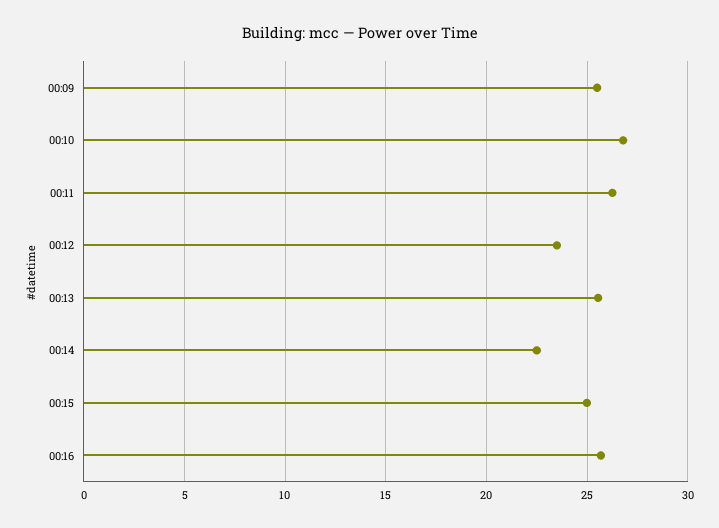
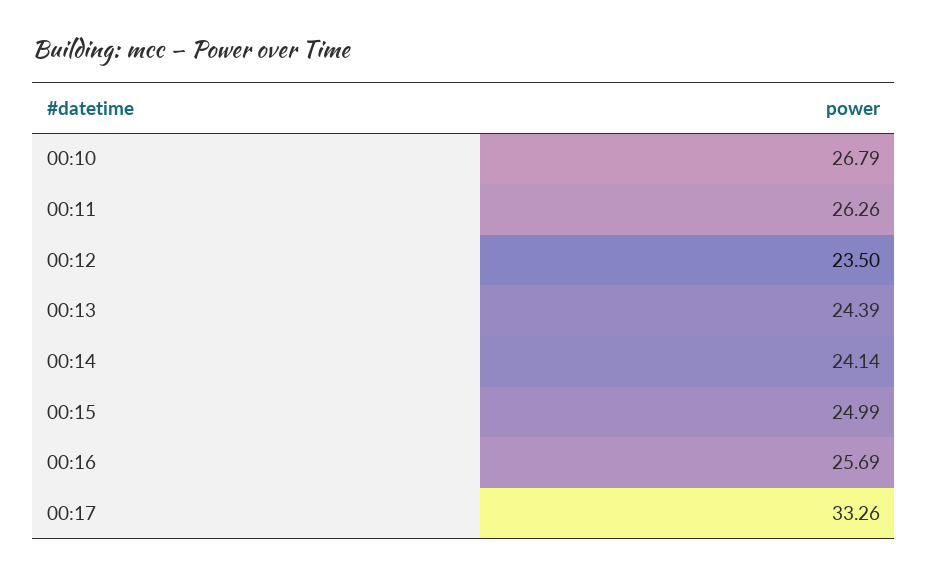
00:09: 25.5 -> none
00:13: 25.5 -> 24.39
00:14: 22.5 -> 24.14
00:17: none -> 33.26

